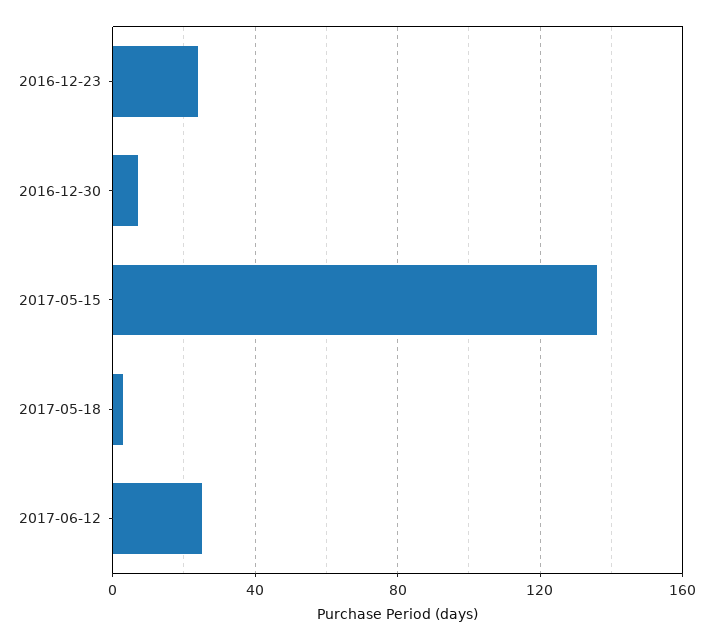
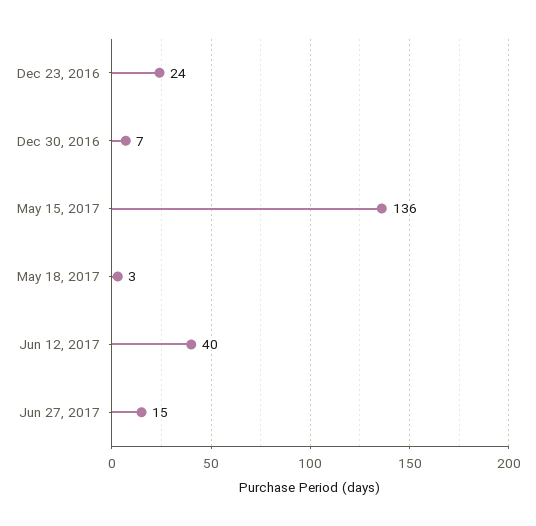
2017-06-12: 25 -> 40
Jun 27, 2017: none -> 15

